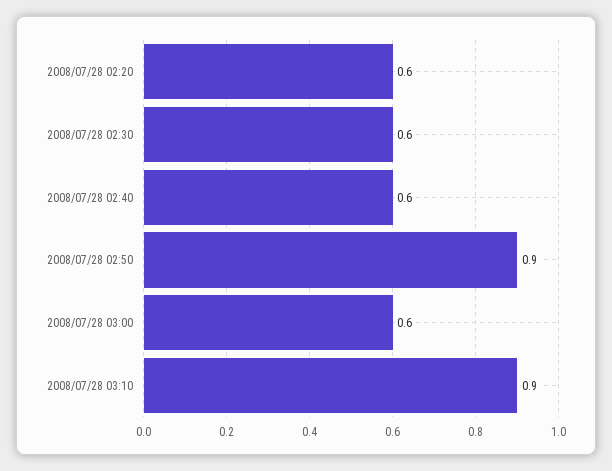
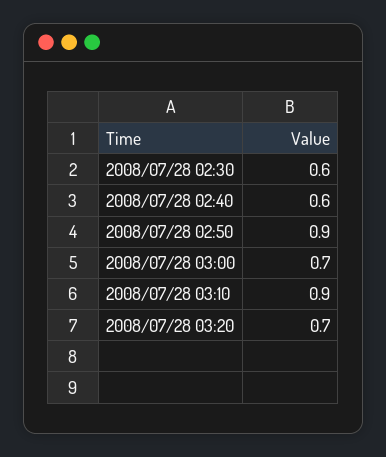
2008/07/28 02:20: 0.6 -> none
2008/07/28 03:00: 0.6 -> 0.7
2008/07/28 03:20: none -> 0.7

